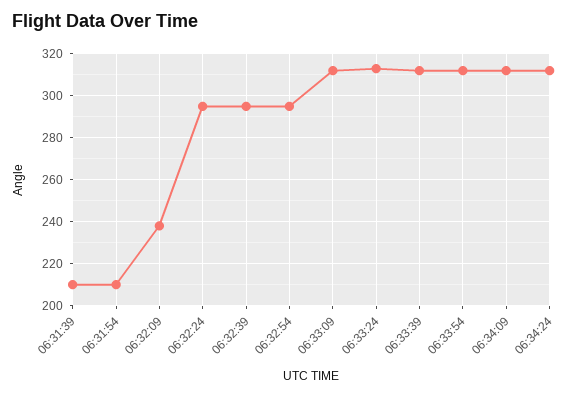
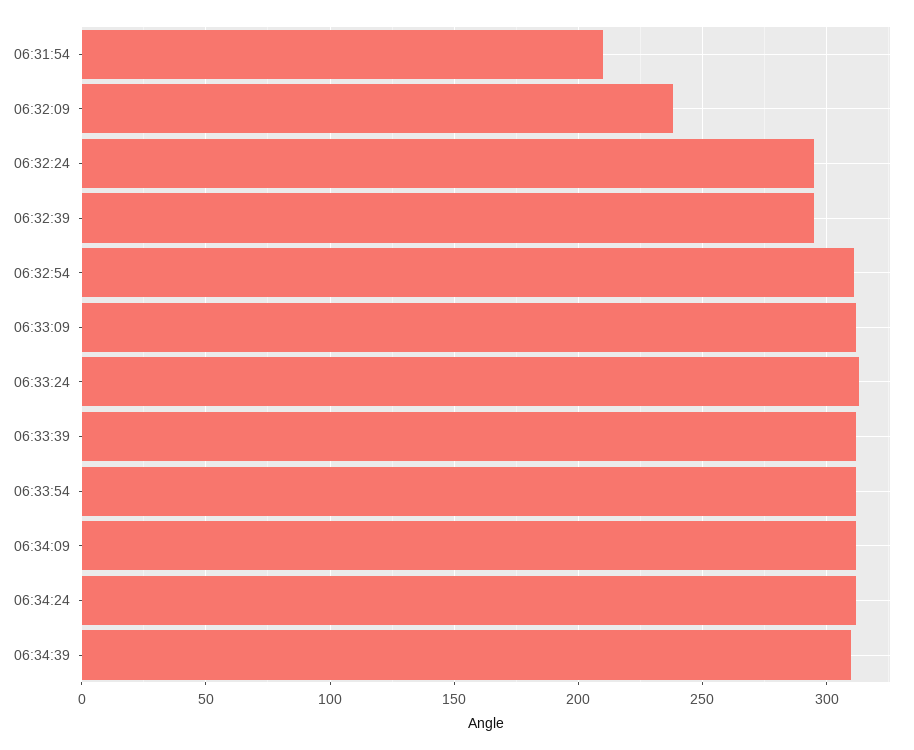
06:31:39: 210 -> none
06:32:54: 295 -> 310
06:34:39: none -> 310

